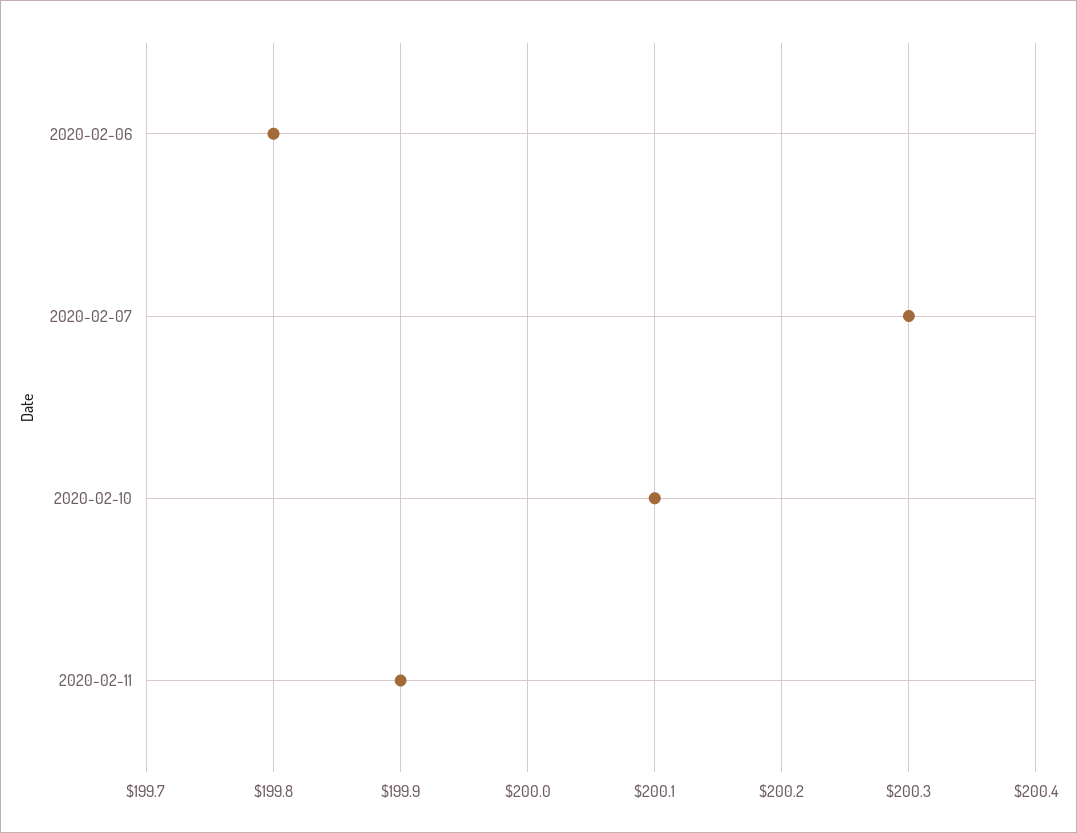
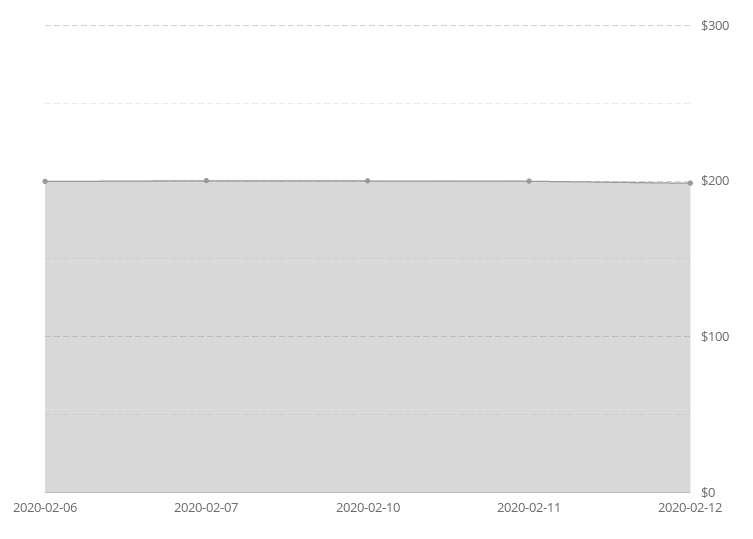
2020-02-12: none -> 200

